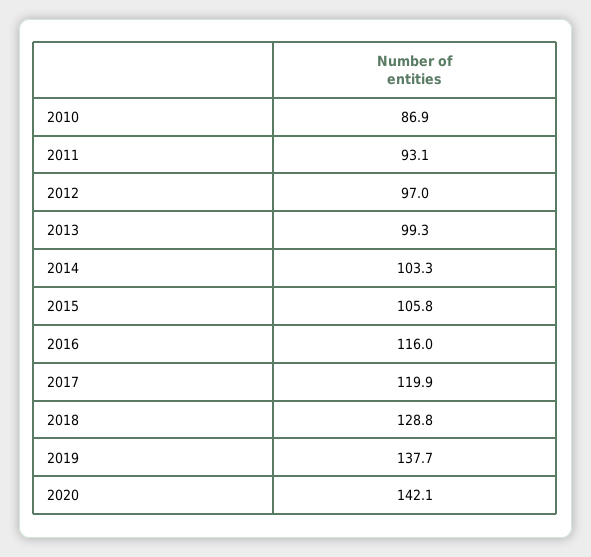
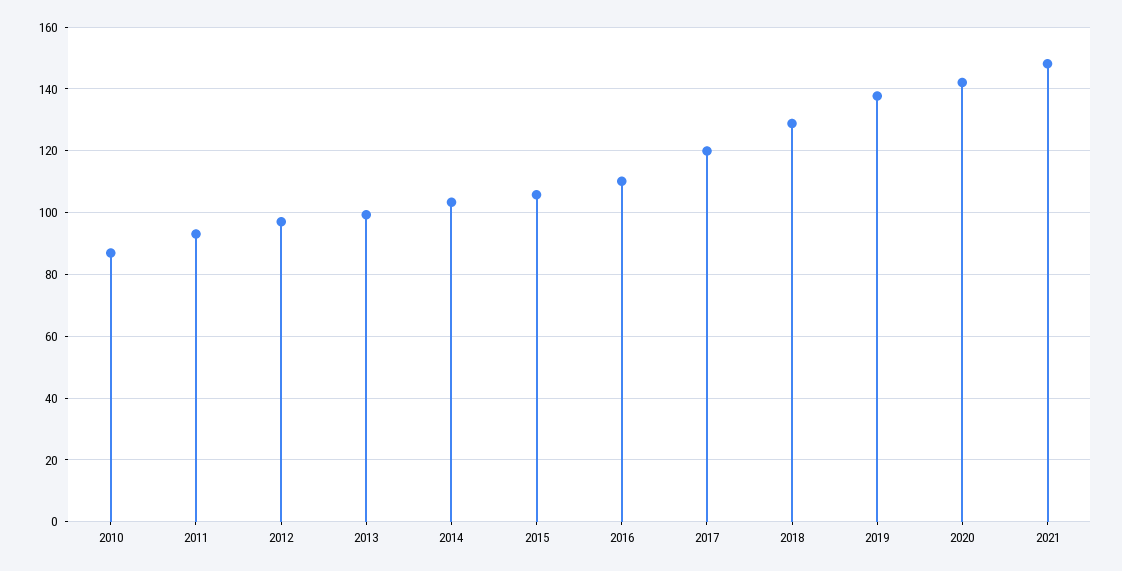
2016: 116 -> 110
2021: none -> 148

